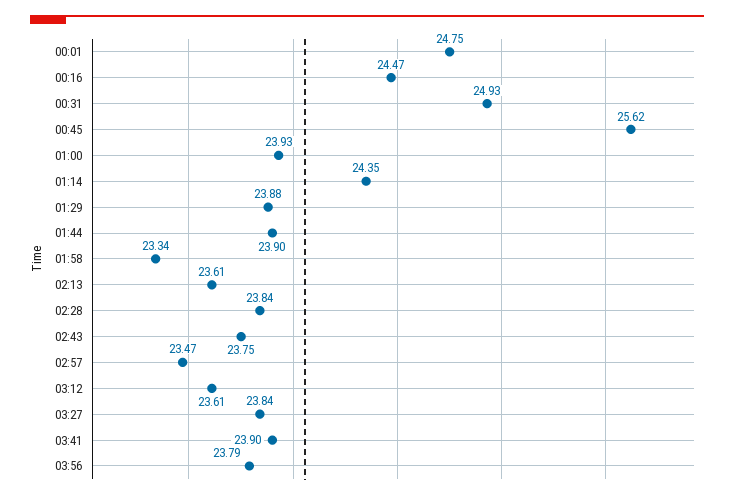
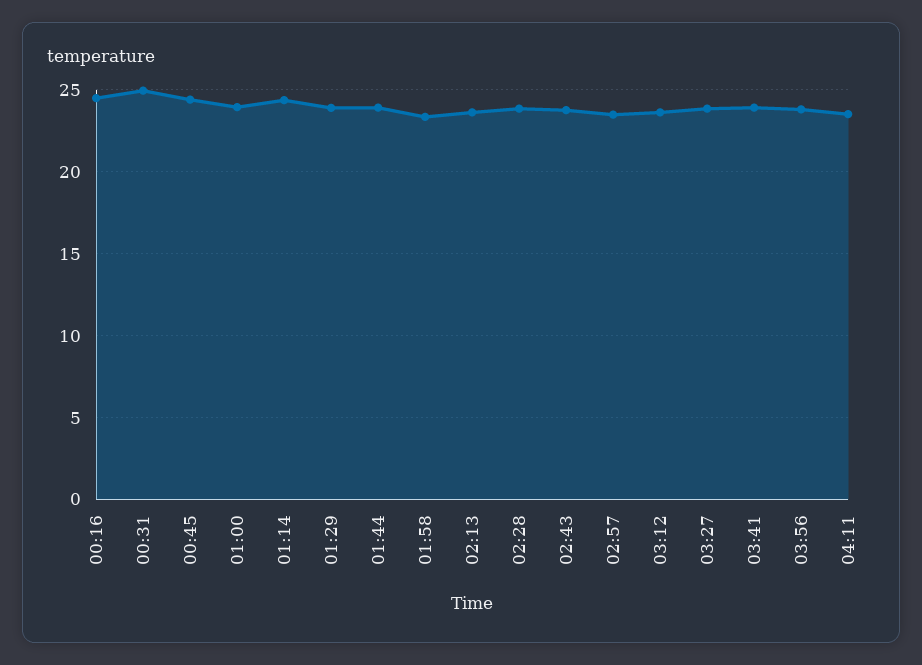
00:01: 24.75 -> none
00:45: 25.62 -> 24.5
04:11: none -> 23.5

